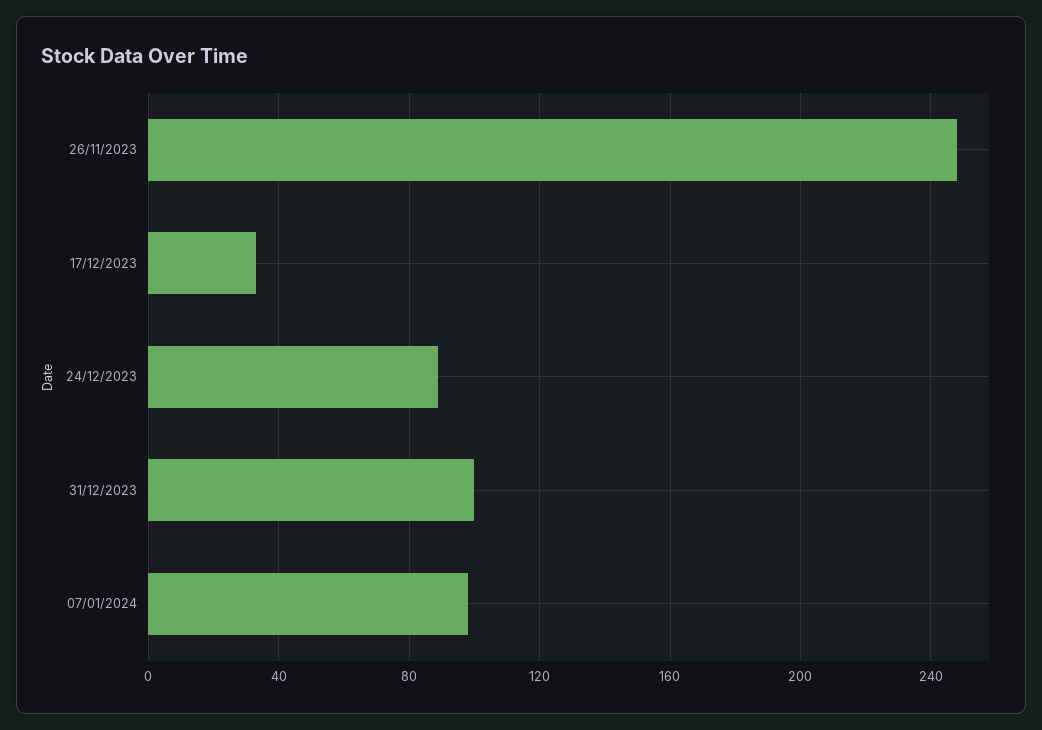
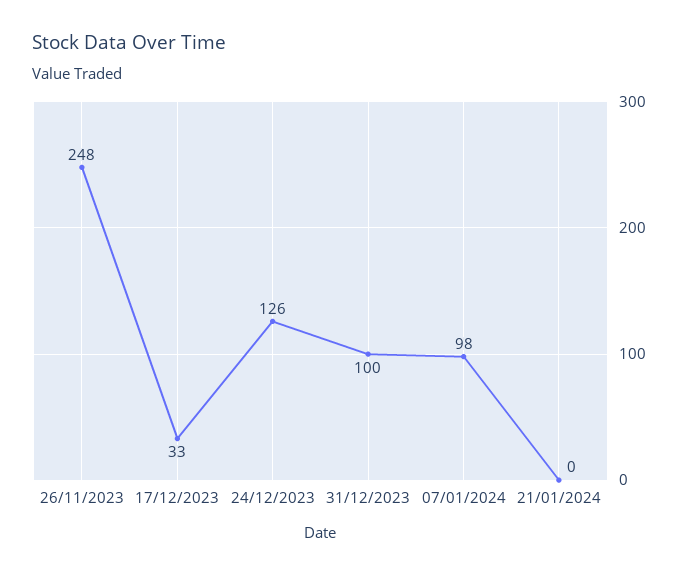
24/12/2023: 90 -> 126
21/01/2024: none -> 0

